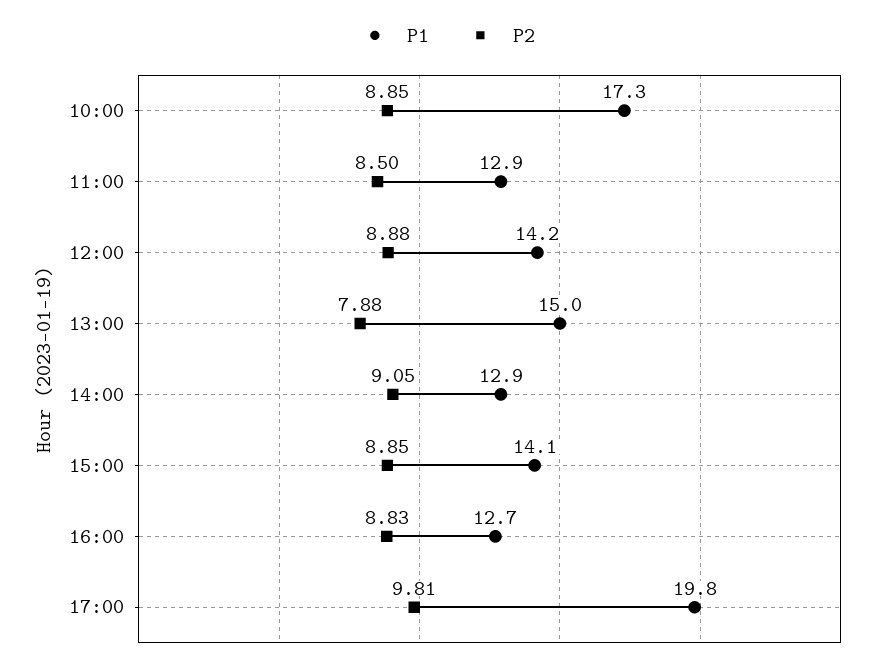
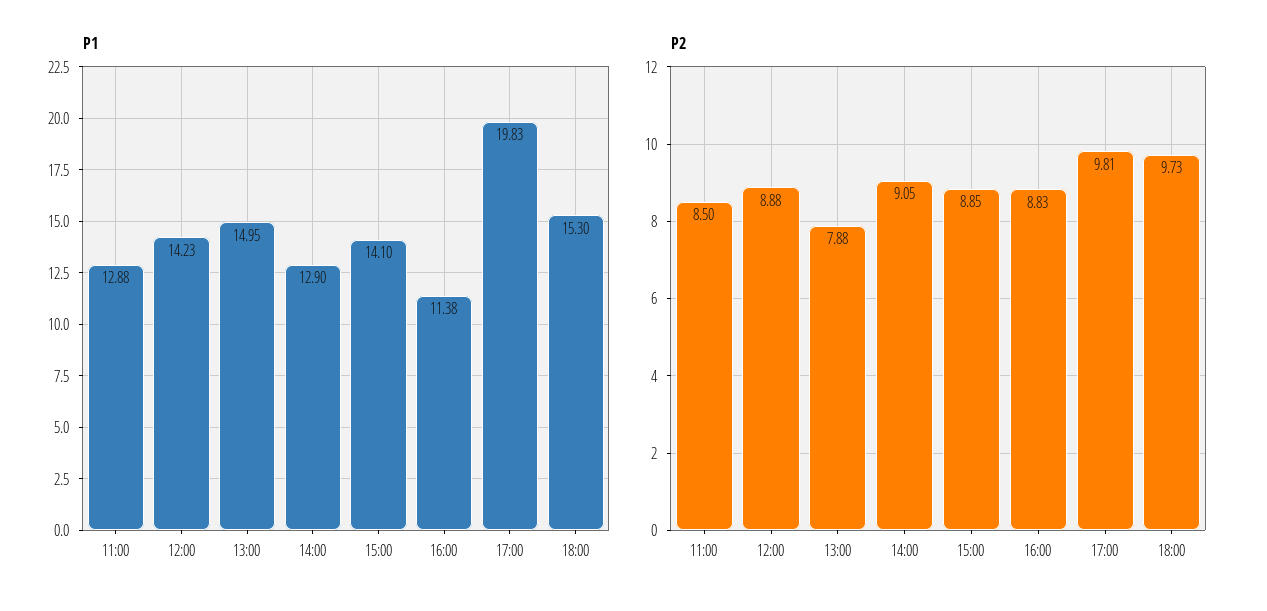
P1, 10:00: 17.3 -> none
P2, 10:00: 8.85 -> none
P1, 16:00: 12.7 -> 11.38
P1, 18:00: none -> 15.3
P2, 18:00: none -> 9.73

